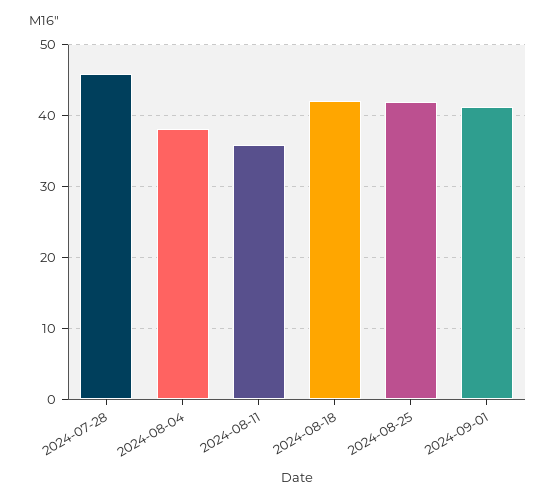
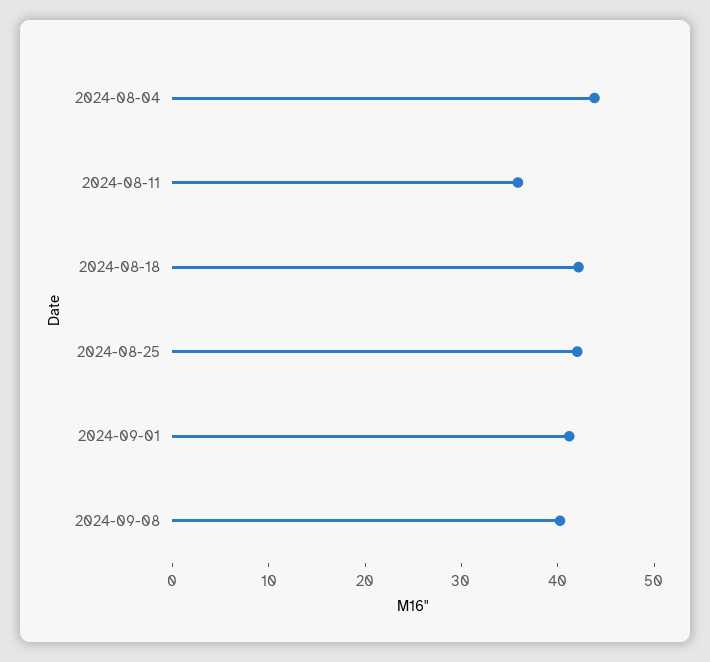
2024-07-28: 46 -> none
2024-08-04: 38 -> 44
2024-09-08: none -> 40

